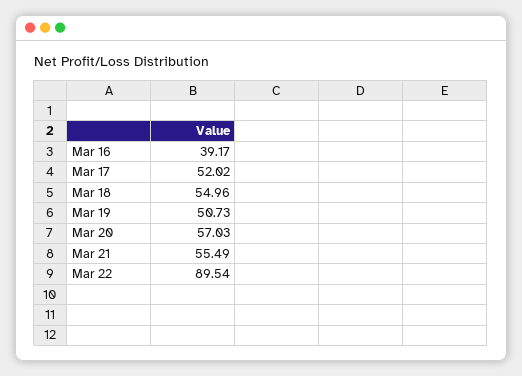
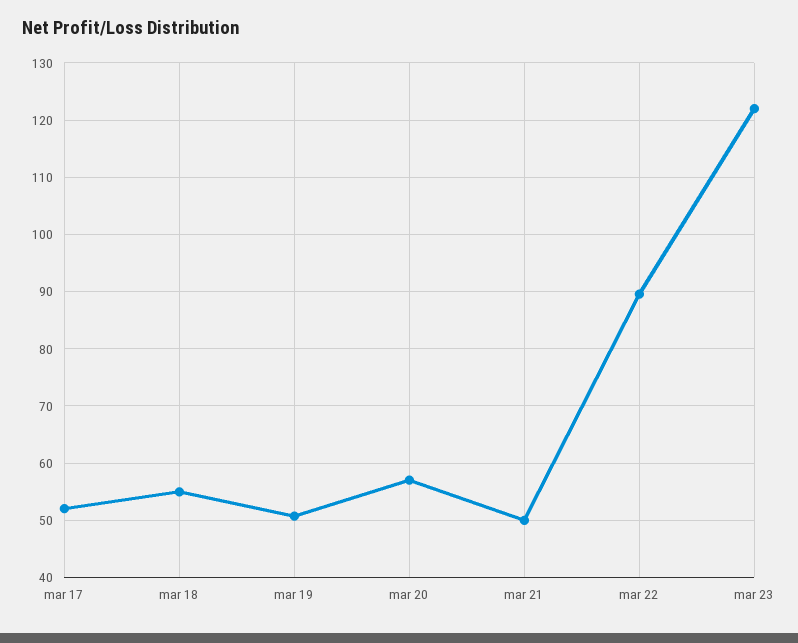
Mar 16: 39.17 -> none
Mar 21: 55.49 -> 50
mar 23: none -> 122

